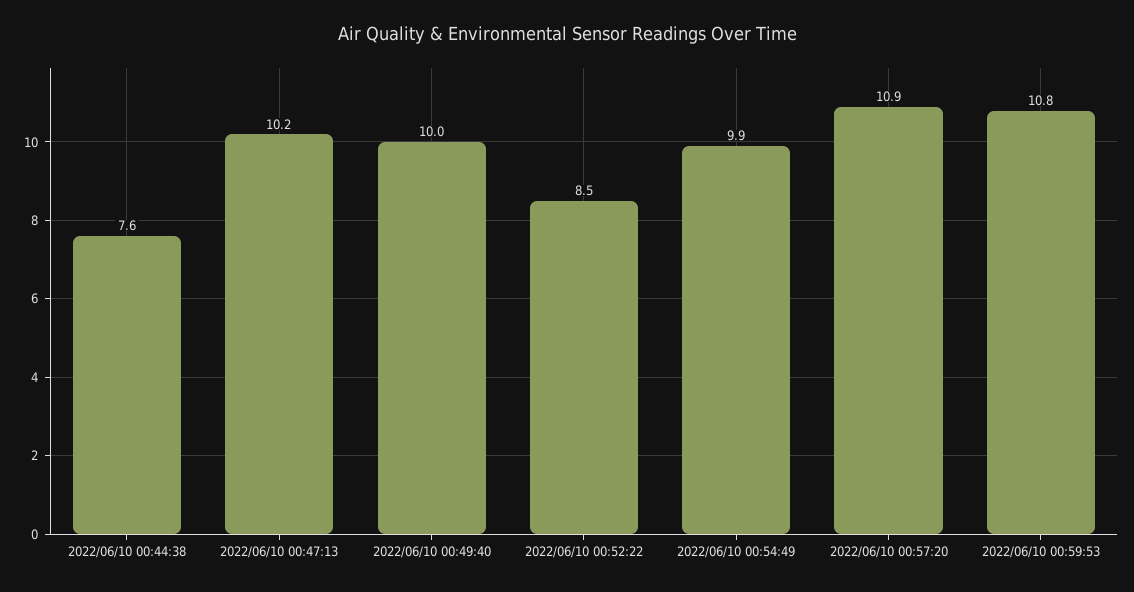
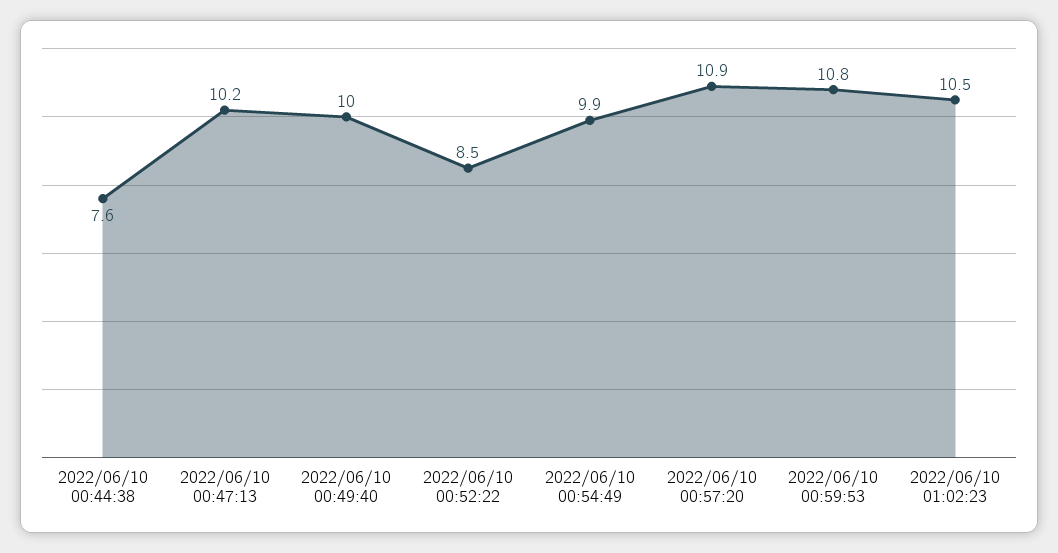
2022/06/10 01:02:23: none -> 10.5

